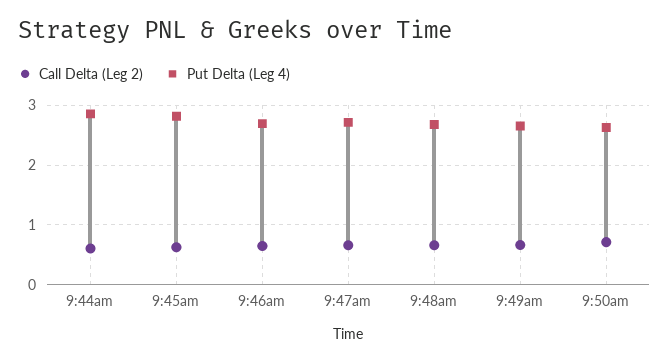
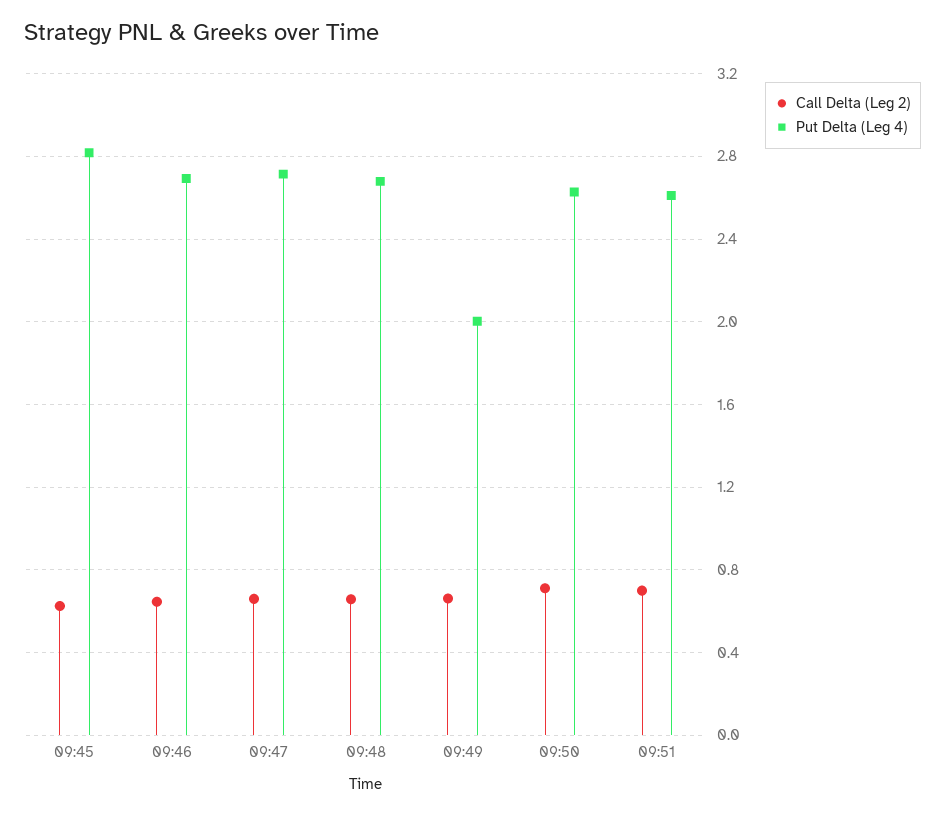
Call Delta (Leg 2), 9:44am: 0.6 -> none
Put Delta (Leg 4), 9:44am: 2.8 -> none
Put Delta (Leg 4), 9:49am: 2.6 -> 2
Call Delta (Leg 2), 09:51: none -> 0.7
Put Delta (Leg 4), 09:51: none -> 2.6

